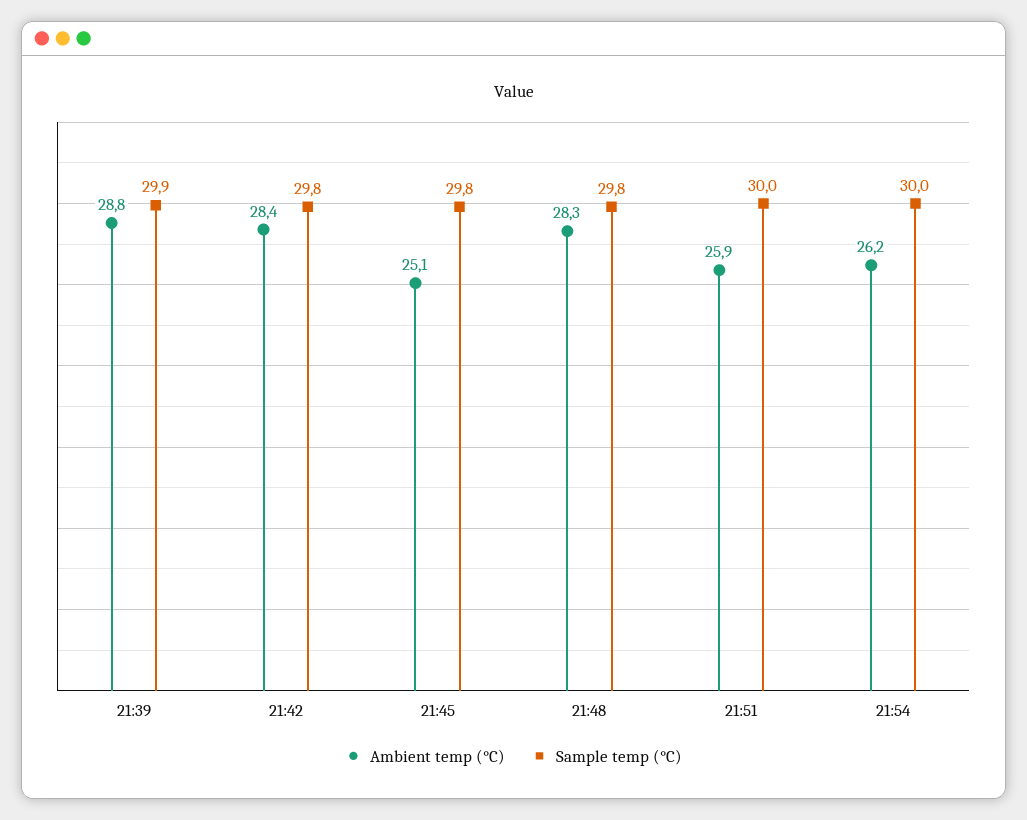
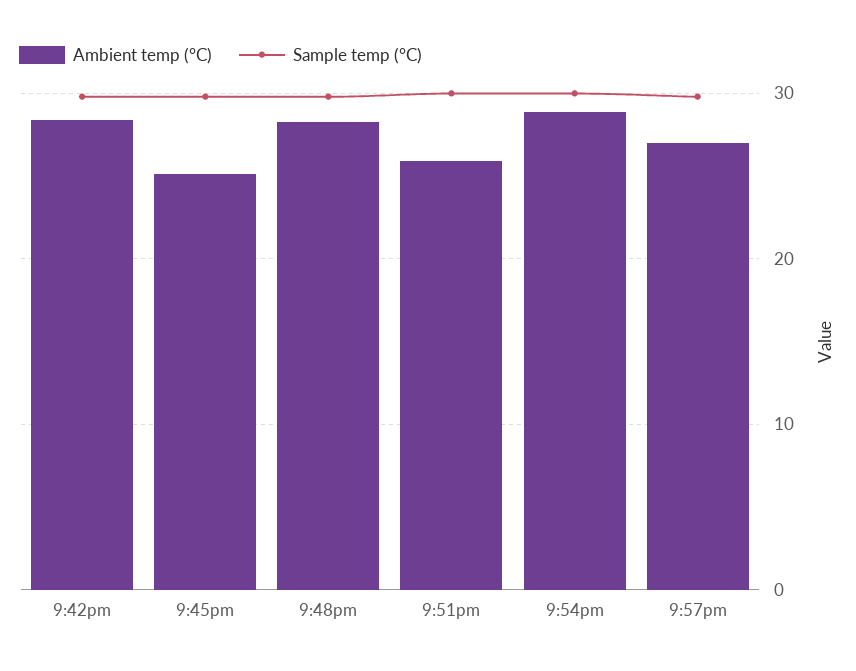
Ambient temp (°C), 21:39: 28.8 -> none
Sample temp (°C), 21:39: 29.9 -> none
Ambient temp (°C), 21:54: 26.2 -> 29
Ambient temp (°C), 9:57pm: none -> 27
Sample temp (°C), 9:57pm: none -> 30

